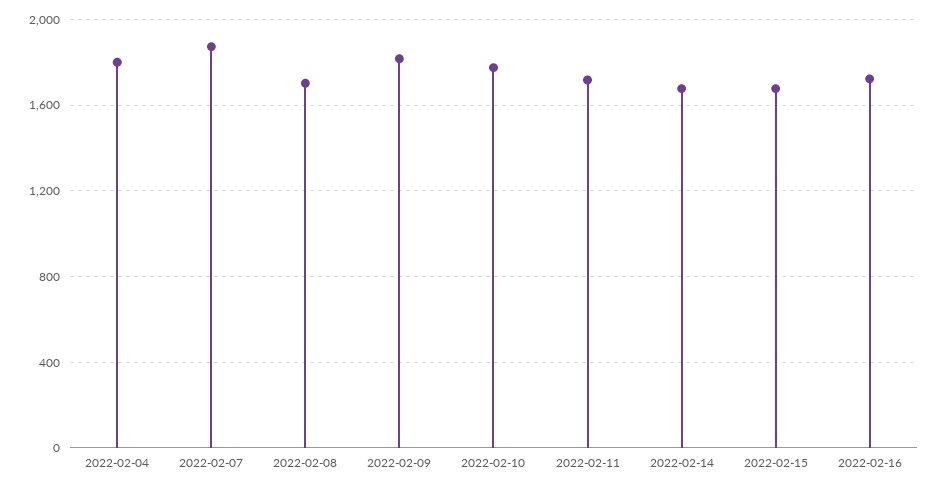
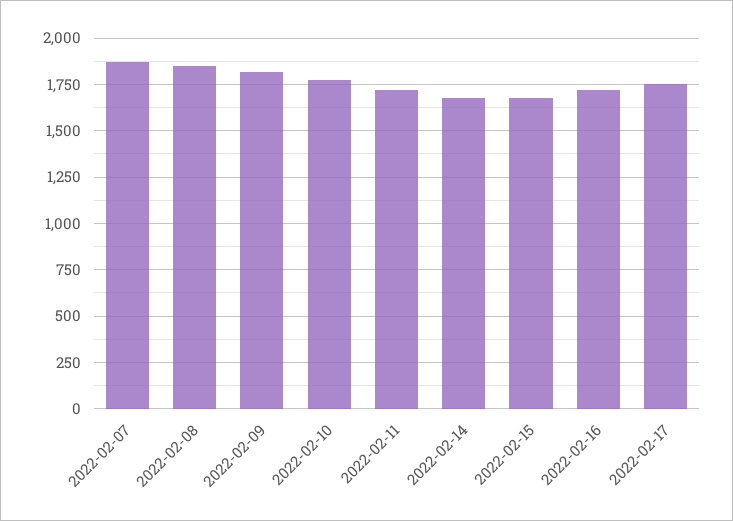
2022-02-04: 1800 -> none
2022-02-08: 1700 -> 1850
2022-02-17: none -> 1750

